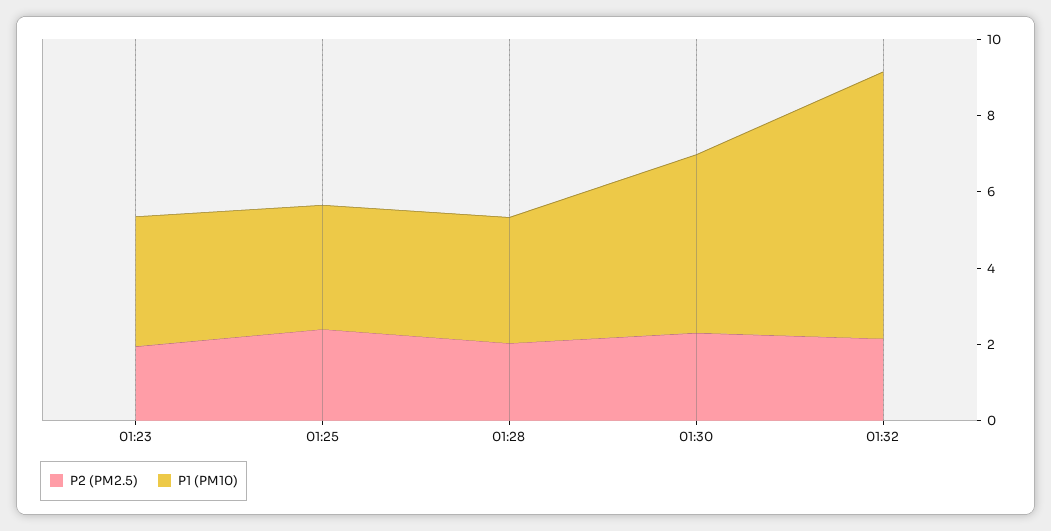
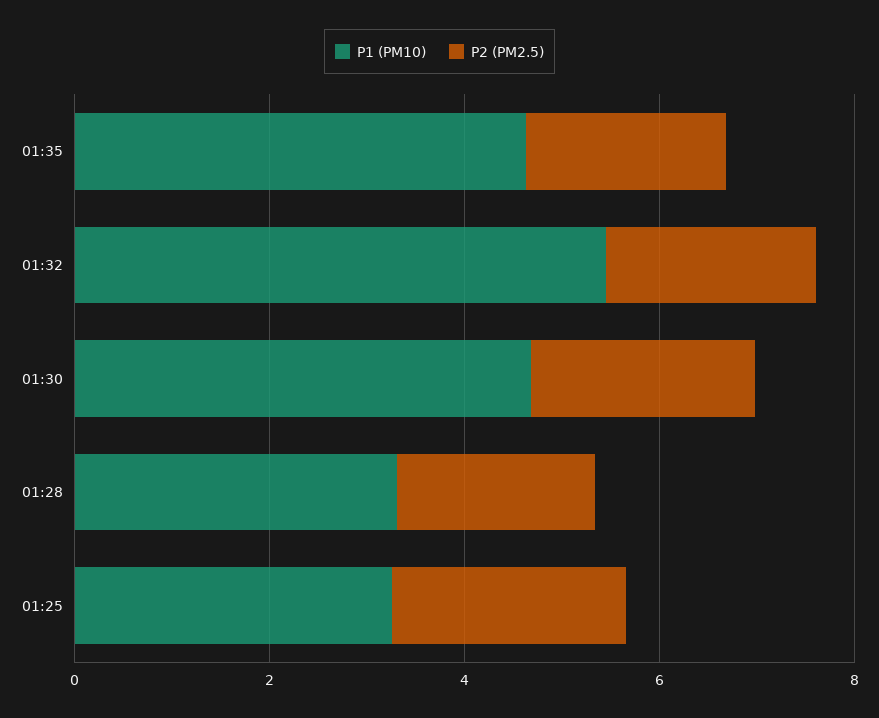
P2 (PM2.5), 01:23: 2 -> none
P1 (PM10), 01:23: 3.5 -> none
P1 (PM10), 01:32: 7 -> 5.5
P1 (PM10), 01:35: none -> 4.5
P2 (PM2.5), 01:35: none -> 2

